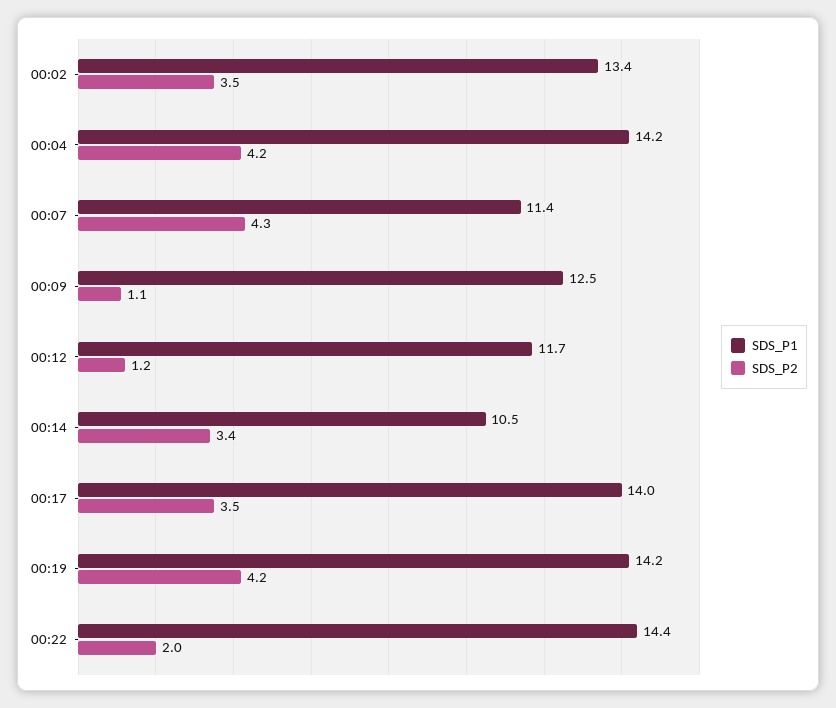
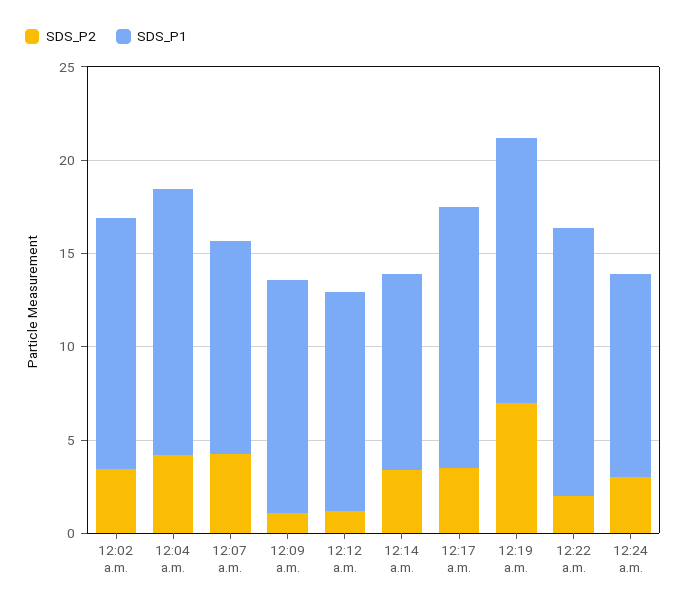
SDS_P2, 00:19: 4.2 -> 7
SDS_P2, 12:24 a.m.: none -> 3
SDS_P1, 12:24 a.m.: none -> 11

